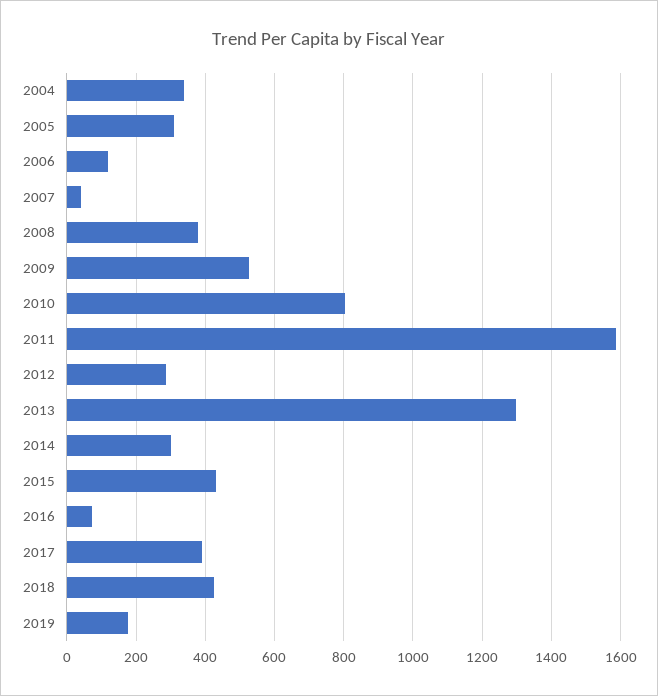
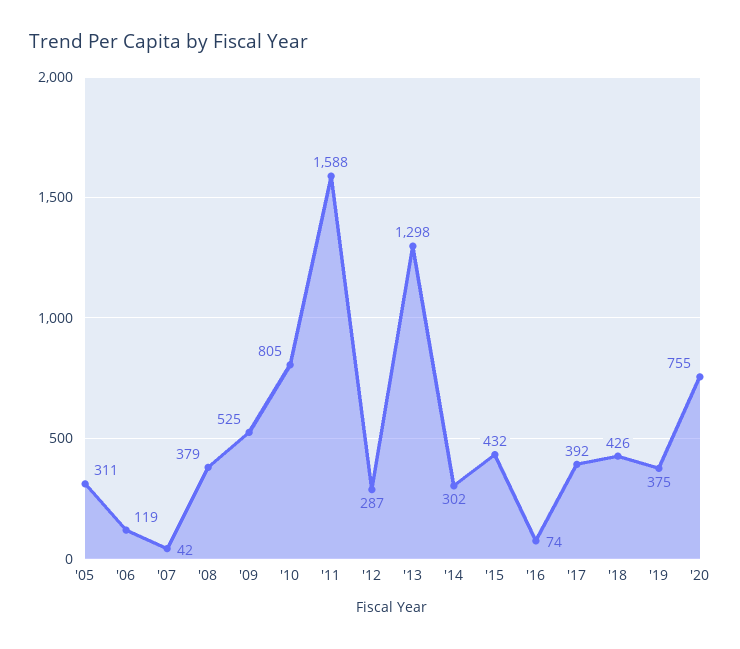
2004: 340 -> none
2019: 180 -> 375
'20: none -> 755

